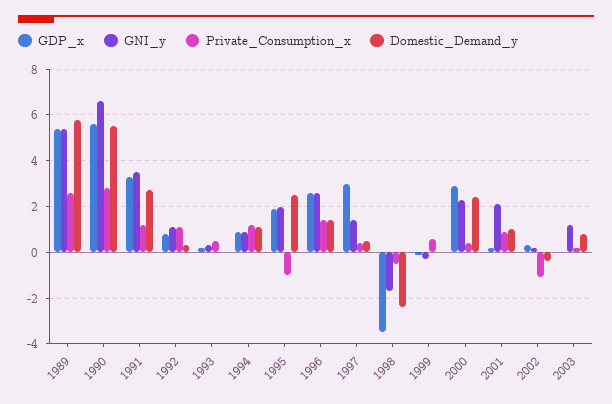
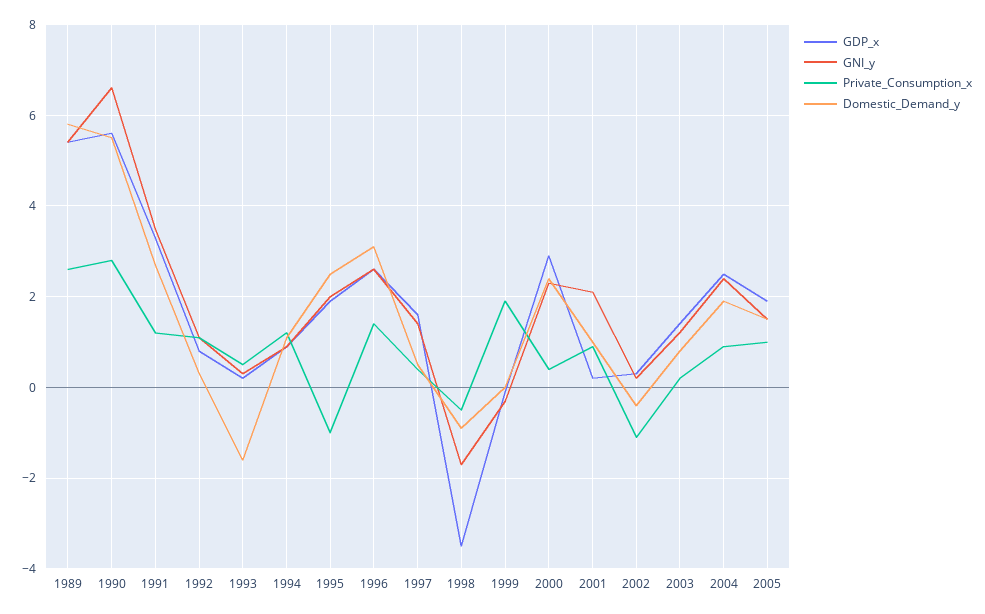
Domestic_Demand_y, 1993: 0 -> -1.5
Domestic_Demand_y, 1996: 1.5 -> 3
GDP_x, 1997: 3 -> 1.5
Domestic_Demand_y, 1998: -2.5 -> -1
Private_Consumption_x, 1999: 0.5 -> 2
GDP_x, 2003: 0 -> 1.5
GDP_x, 2004: none -> 2.5
GNI_y, 2004: none -> 2.5
Private_Consumption_x, 2004: none -> 1
Domestic_Demand_y, 2004: none -> 2
GDP_x, 2005: none -> 2
GNI_y, 2005: none -> 1.5
Private_Consumption_x, 2005: none -> 1
Domestic_Demand_y, 2005: none -> 1.5

